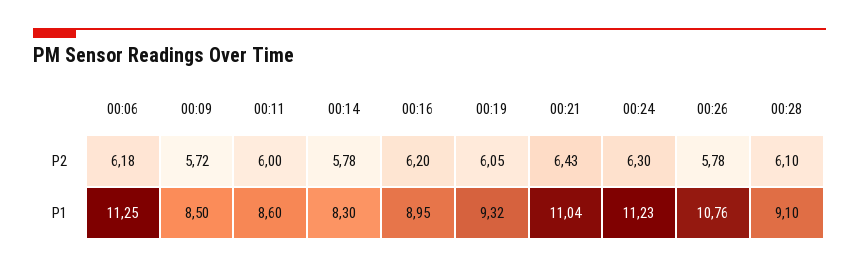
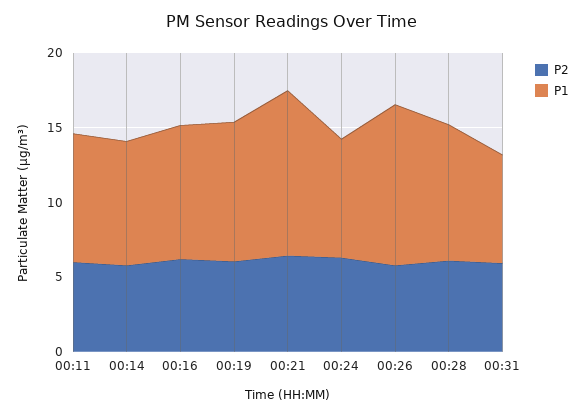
P2, 00:06: 6.18 -> none
P2, 00:09: 5.72 -> none
P1, 00:06: 11.25 -> none
P1, 00:09: 8.5 -> none
P1, 00:24: 11.23 -> 8
P2, 00:31: none -> 6
P1, 00:31: none -> 7

